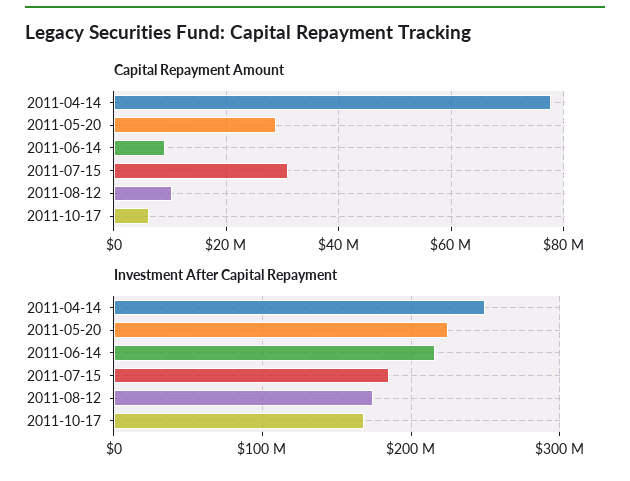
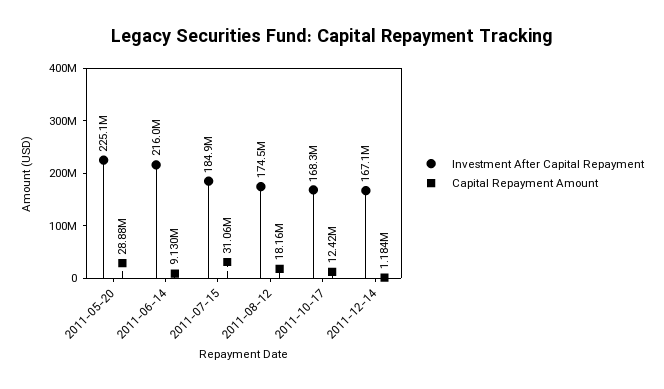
Capital Repayment Amount, 2011-04-14: 78000000 -> none
Capital Repayment Amount, 2011-08-12: 10000000 -> 18160000
Capital Repayment Amount, 2011-10-17: 6000000 -> 12420000
Investment After Capital Repayment, 2011-04-14: 250000000 -> none
Investment After Capital Repayment, 2011-12-14: none -> 167100000
Capital Repayment Amount, 2011-12-14: none -> 1184000

